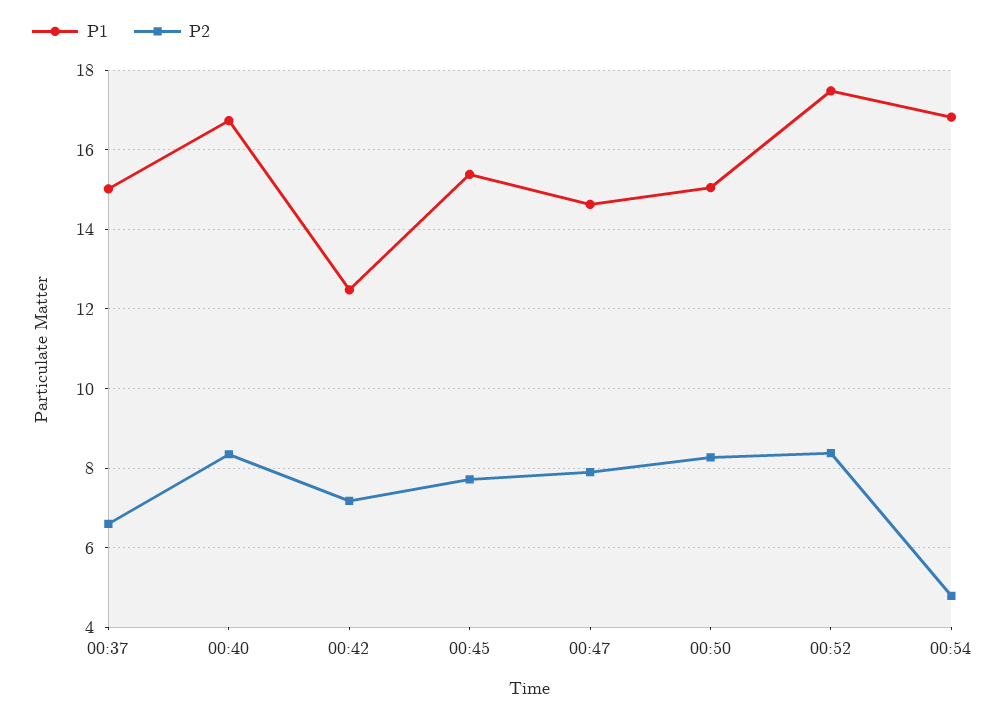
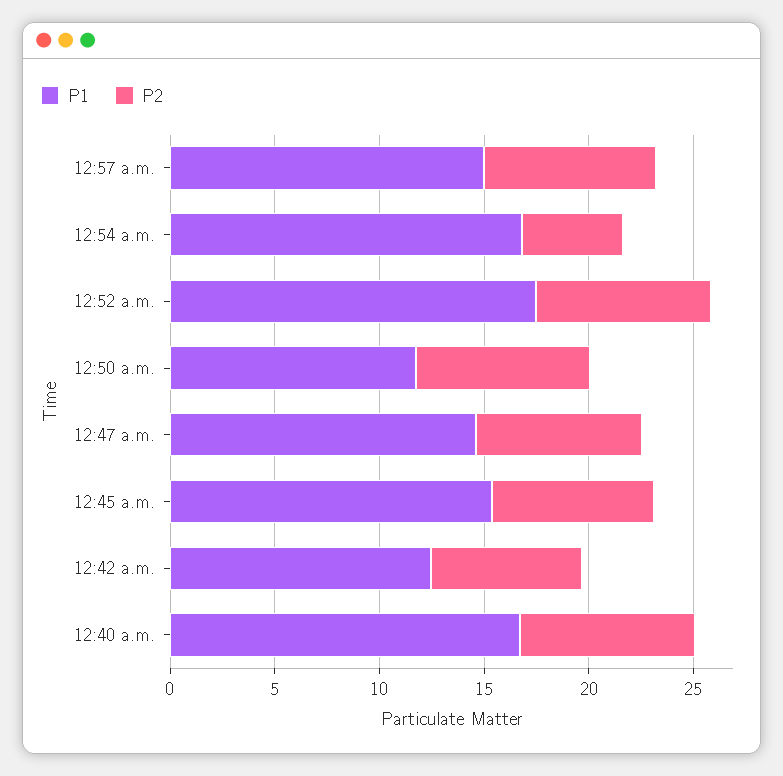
P1, 00:37: 15 -> none
P2, 00:37: 6.6 -> none
P1, 00:50: 15 -> 12
P1, 12:57 a.m.: none -> 15
P2, 12:57 a.m.: none -> 8

